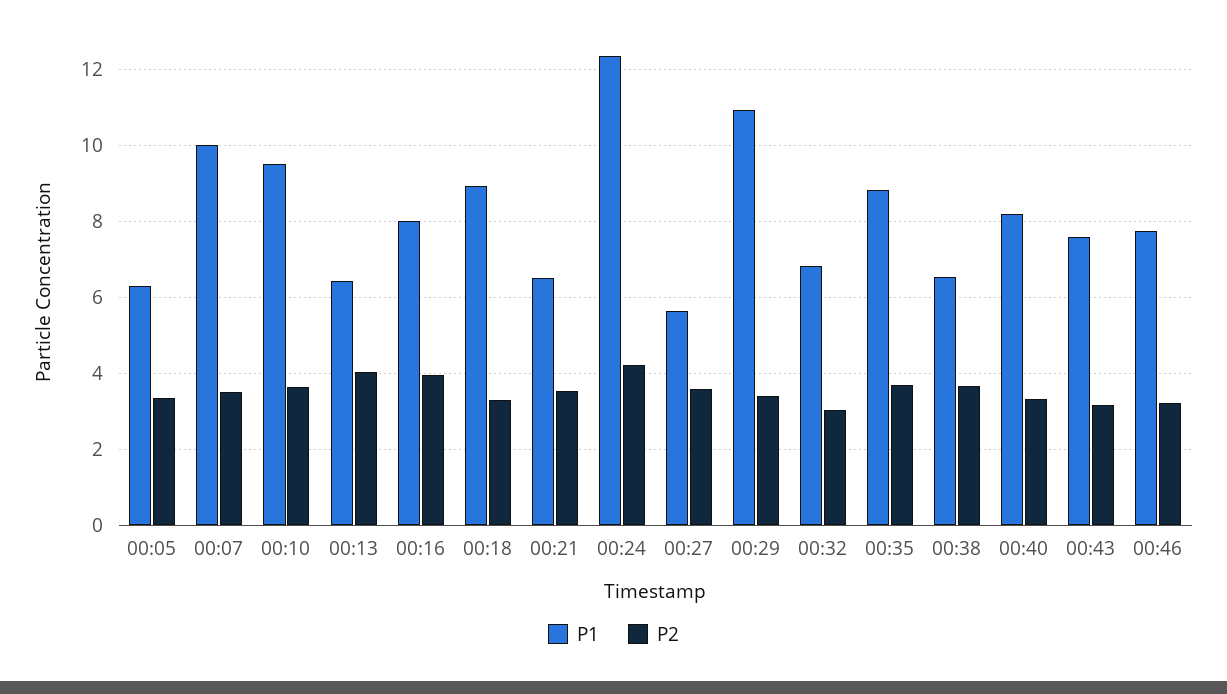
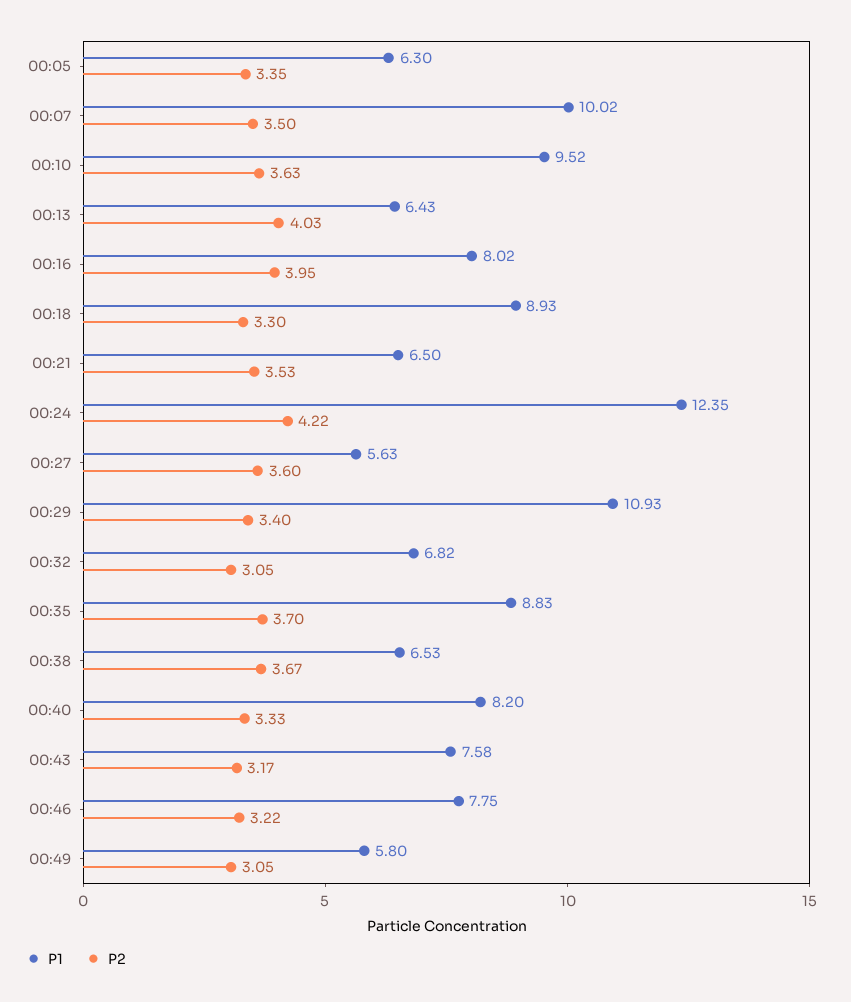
P1, 00:49: none -> 5.8
P2, 00:49: none -> 3.05

